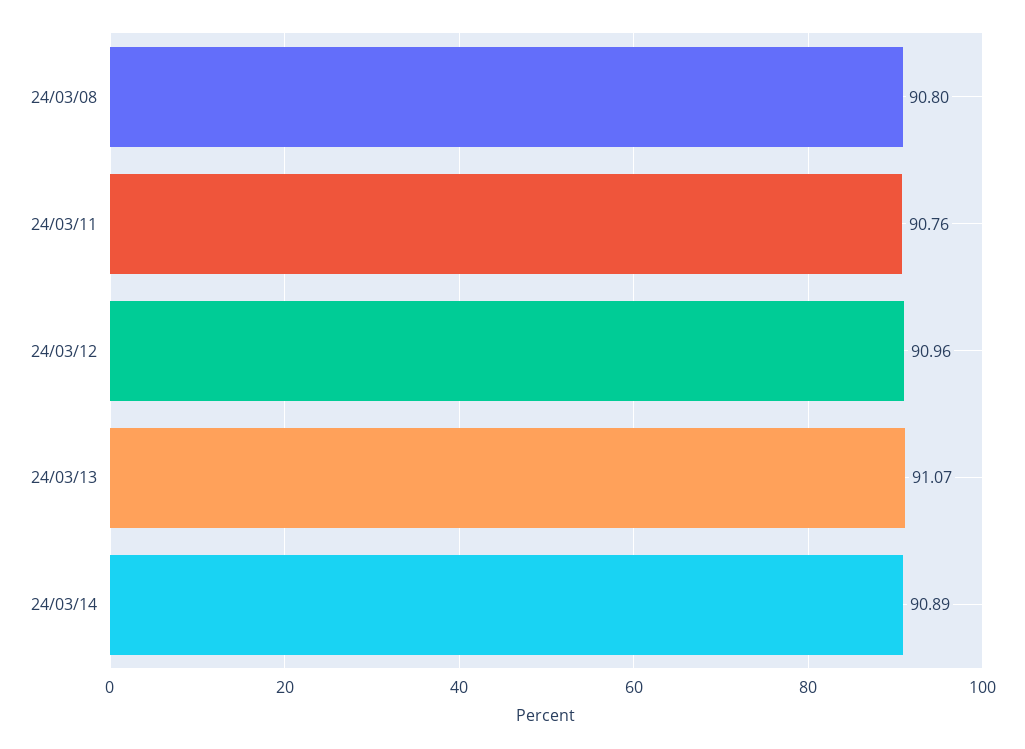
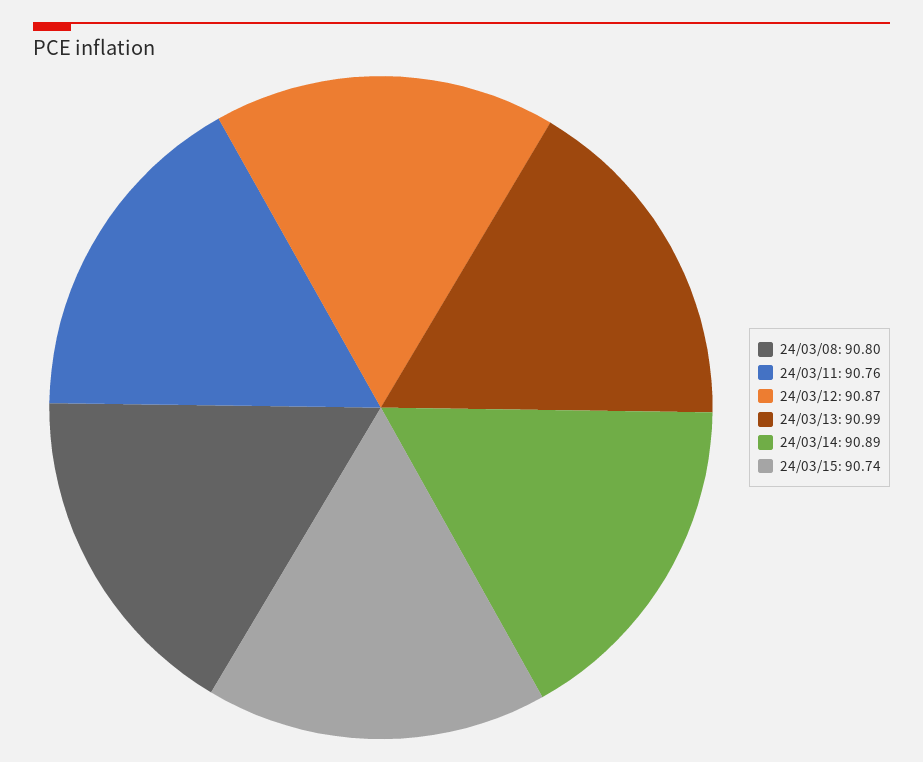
24/03/12: 90.96 -> 90.87
24/03/13: 91.07 -> 90.99
24/03/15: none -> 90.74

